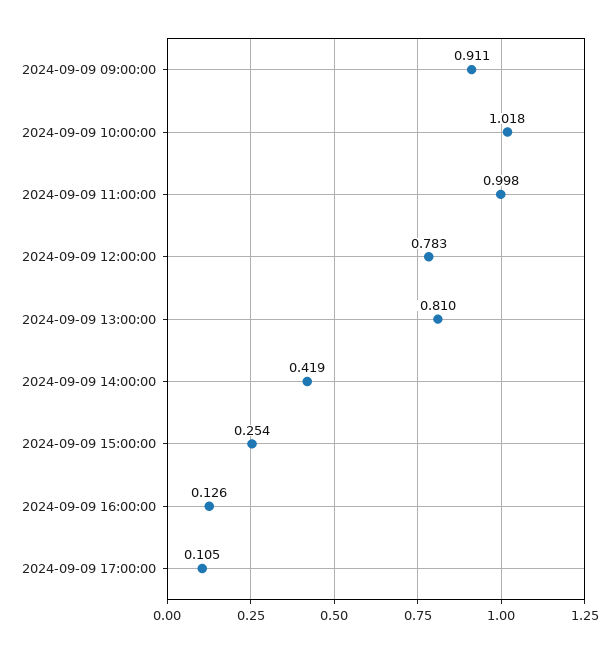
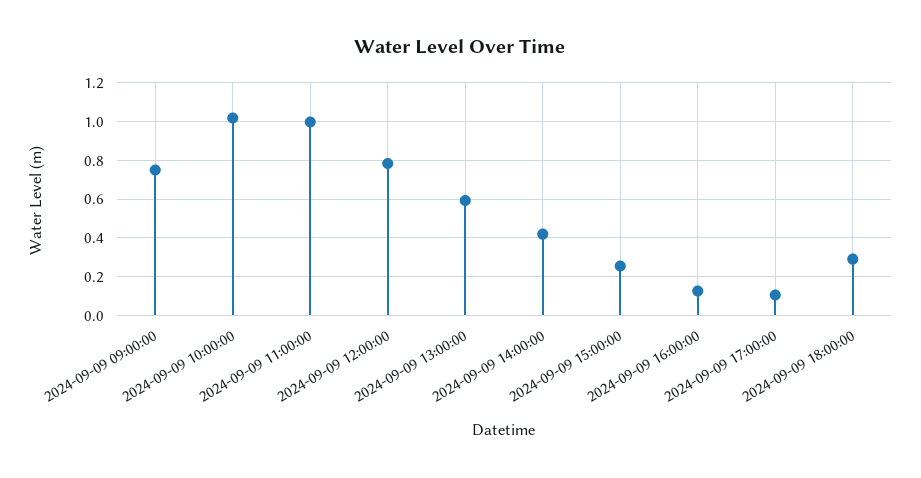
2024-09-09 09:00:00: 0.911 -> 0.75
2024-09-09 13:00:00: 0.81 -> 0.6
2024-09-09 18:00:00: none -> 0.3

